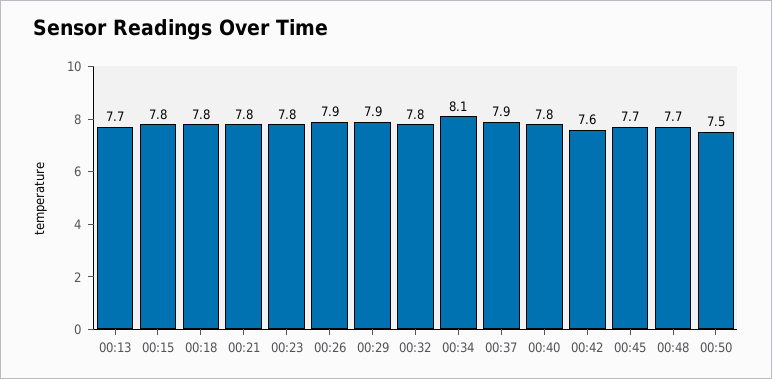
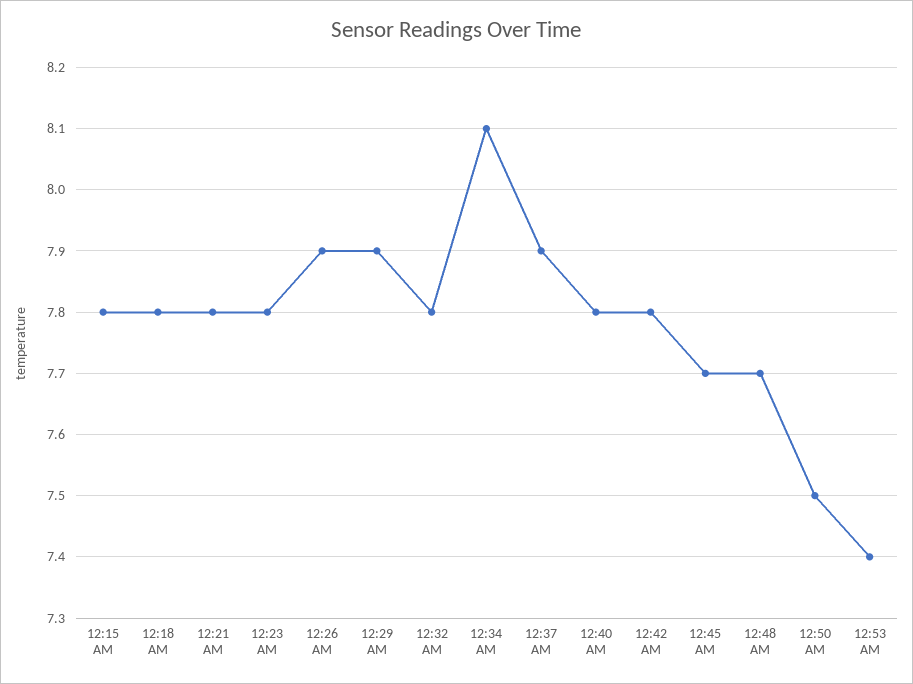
00:13: 7.7 -> none
00:42: 7.6 -> 7.8
12:53 AM: none -> 7.4

